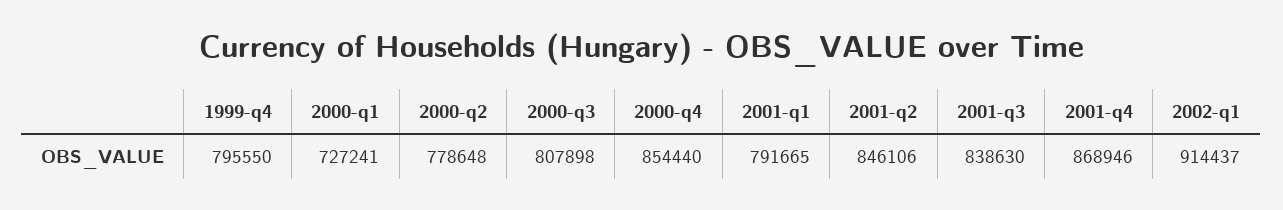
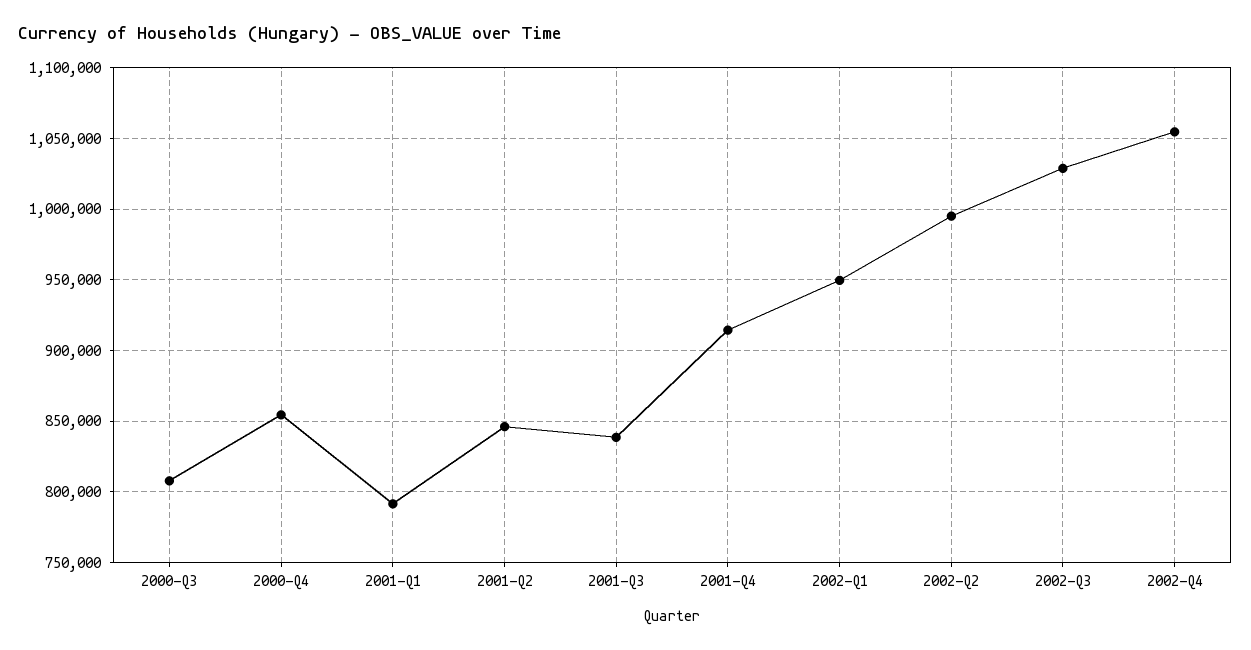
1999-q4: 795550 -> none
2000-q1: 727241 -> none
2000-q2: 778648 -> none
2001-q4: 868946 -> 915000
2002-q1: 914437 -> 950000
2002-Q2: none -> 995000
2002-Q3: none -> 1030000
2002-Q4: none -> 1055000

